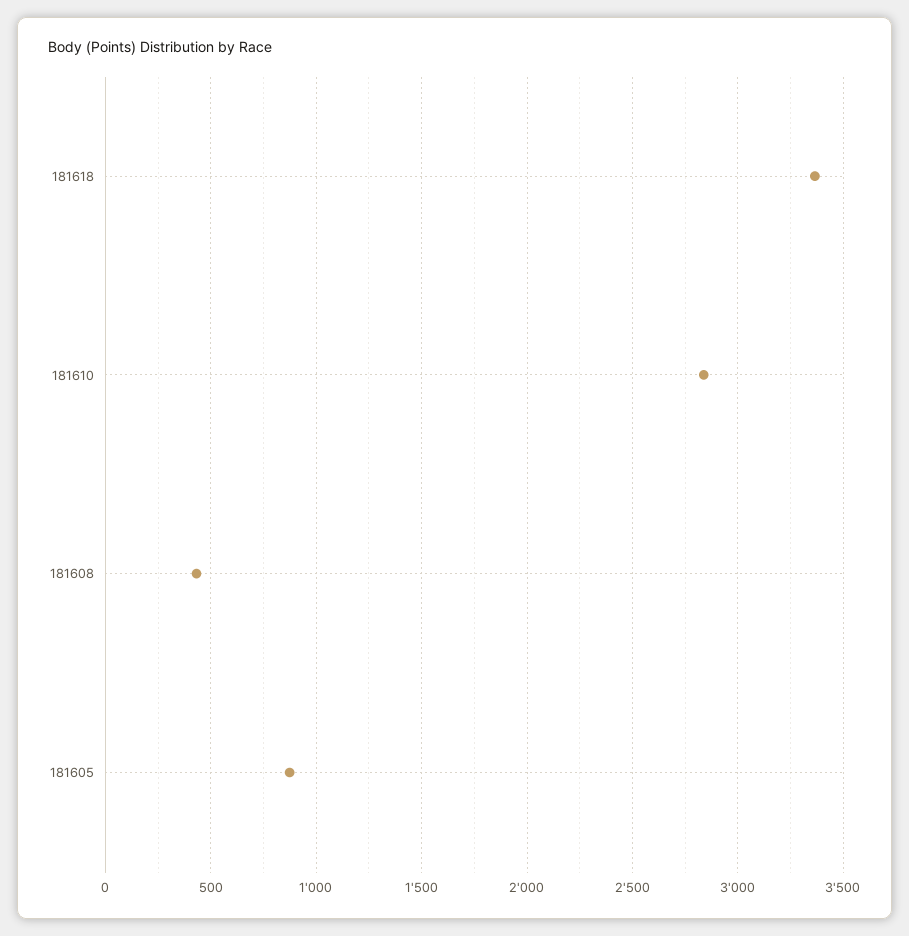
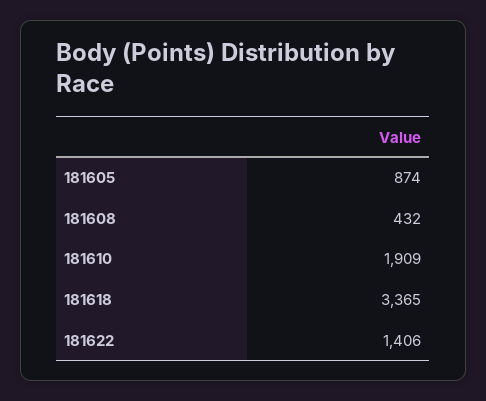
181610: 2850 -> 1909
181622: none -> 1406

